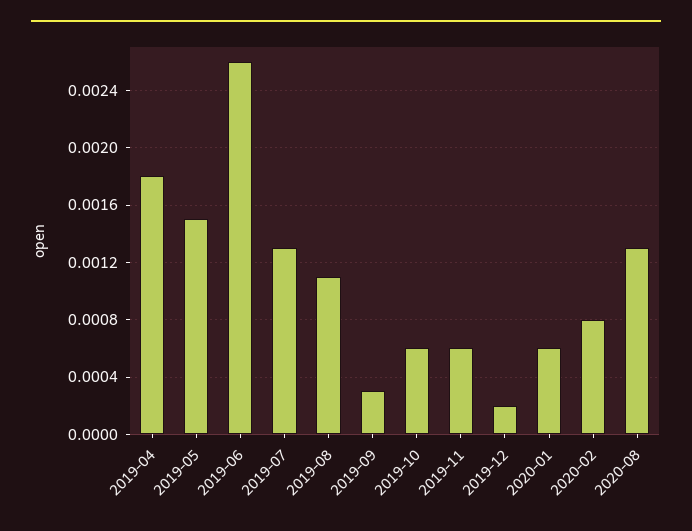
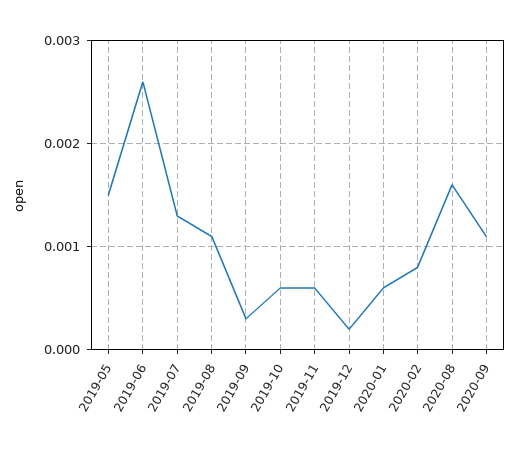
2019-04: 0.0018 -> none
2020-08: 0.0013 -> 0.0016
2020-09: none -> 0.0011

